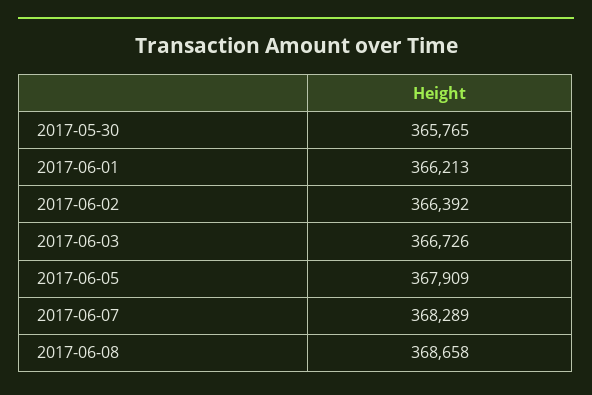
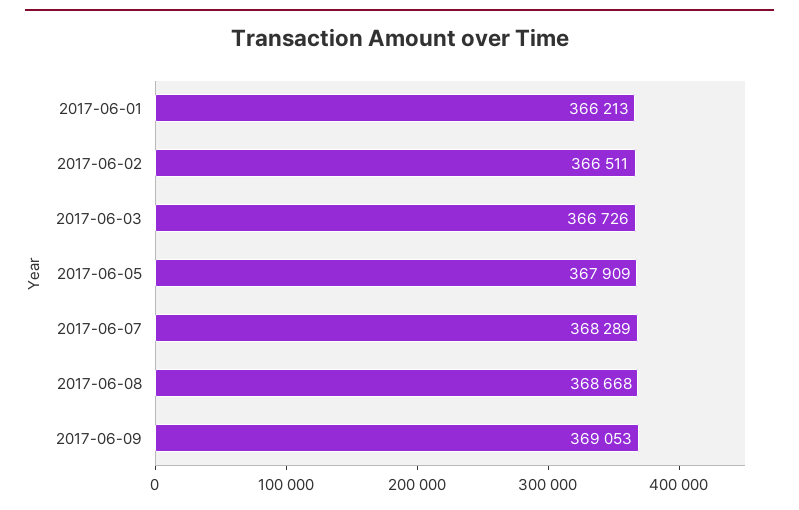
2017-05-30: 365765 -> none
2017-06-02: 366392 -> 366511
2017-06-08: 368658 -> 368668
2017-06-09: none -> 369053

